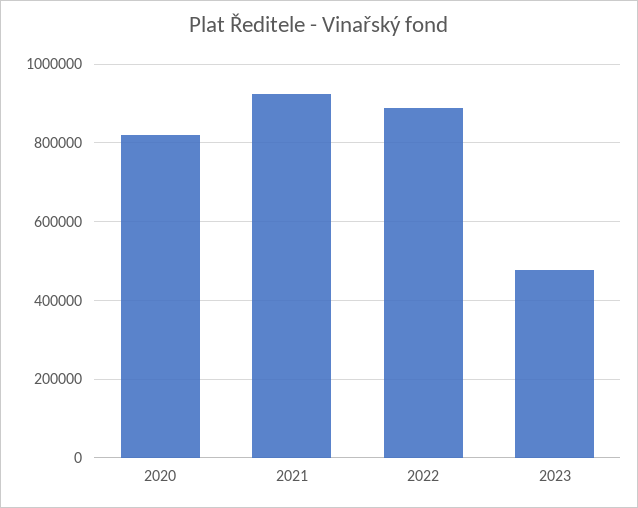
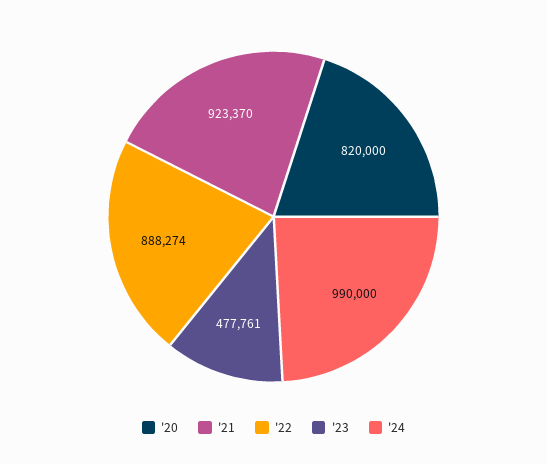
'24: none -> 990000

